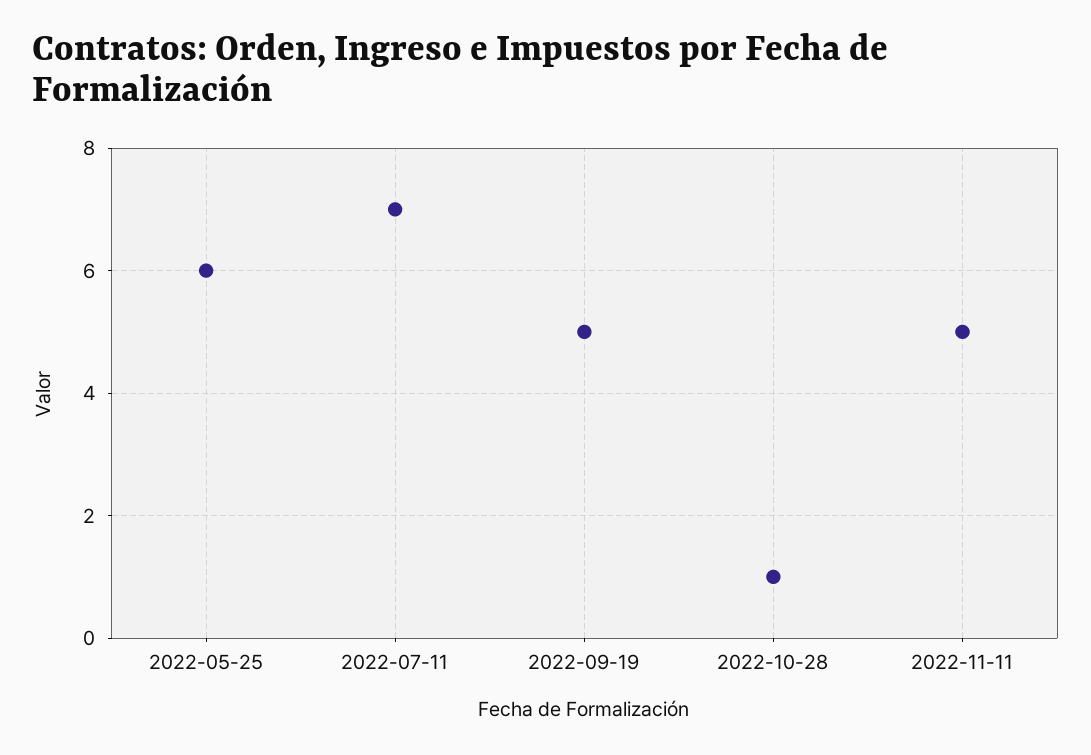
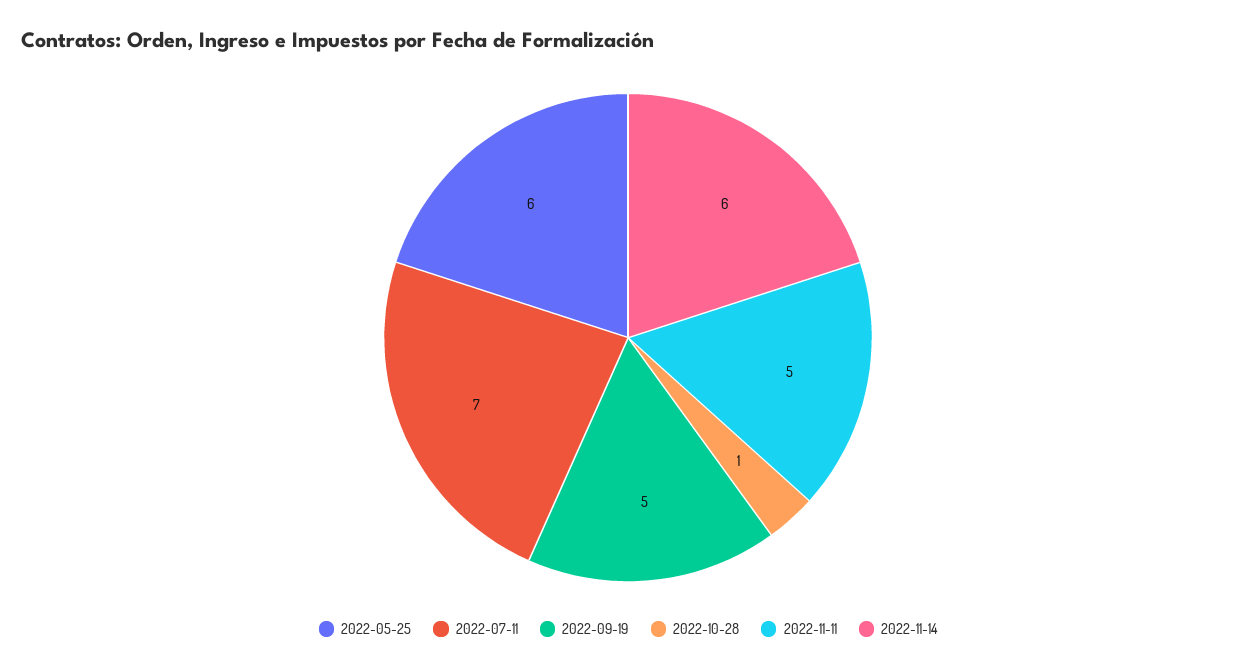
2022-11-14: none -> 6

